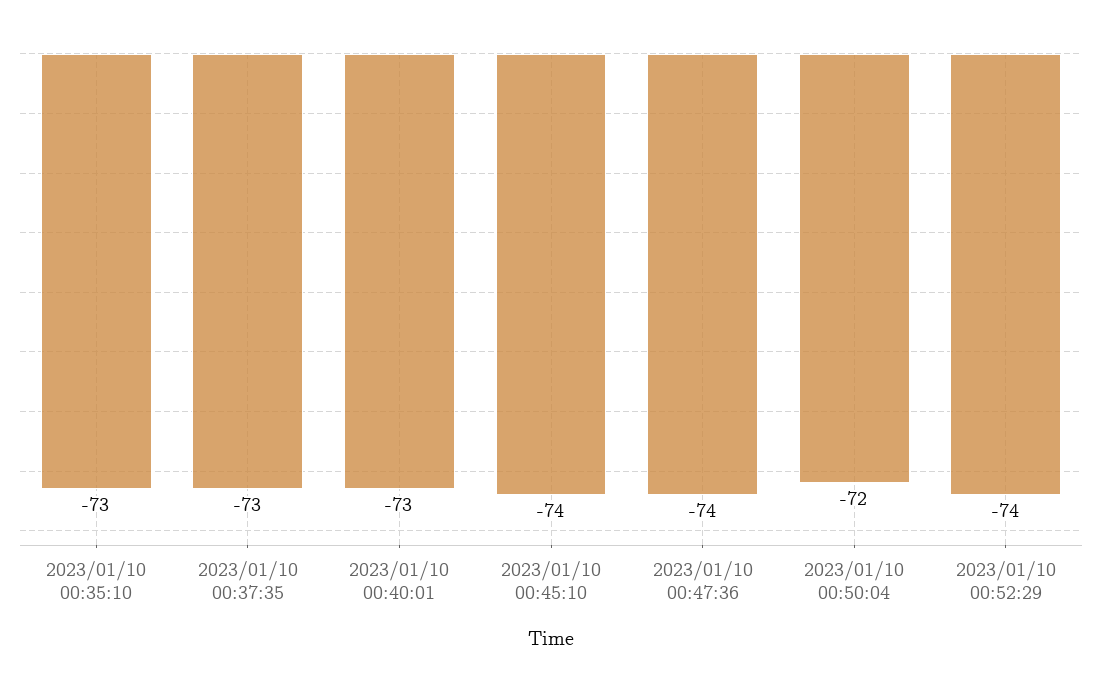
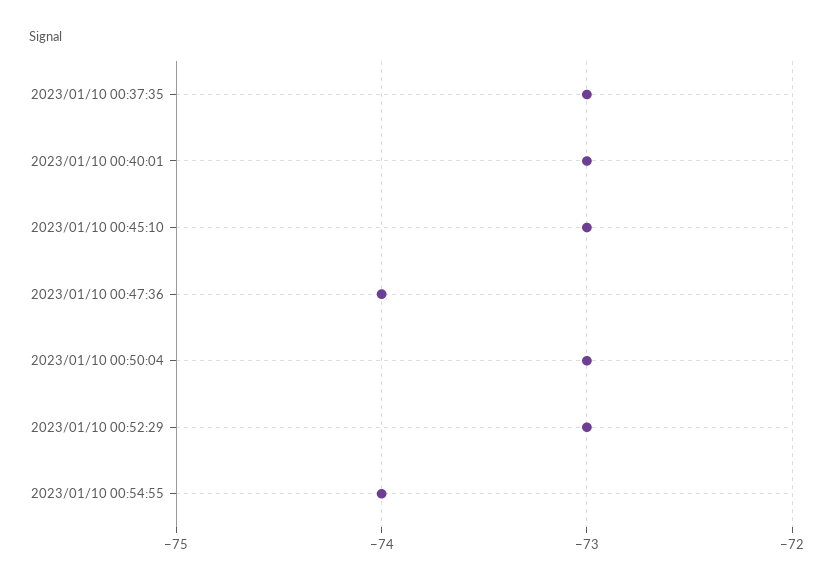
2023/01/10 00:35:10: -73 -> none
2023/01/10 00:45:10: -74 -> -73
2023/01/10 00:50:04: -72 -> -73
2023/01/10 00:52:29: -74 -> -73
2023/01/10 00:54:55: none -> -74

